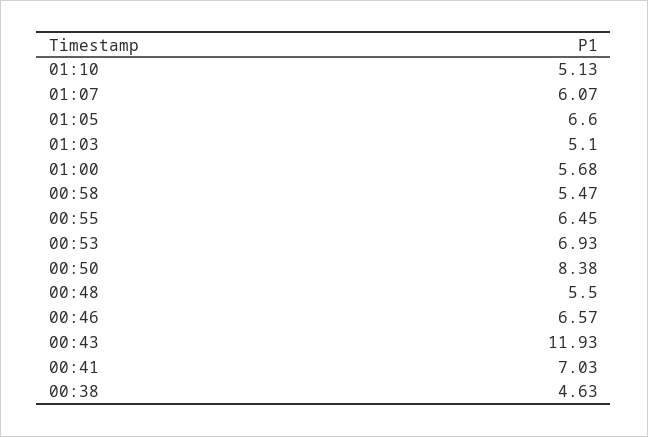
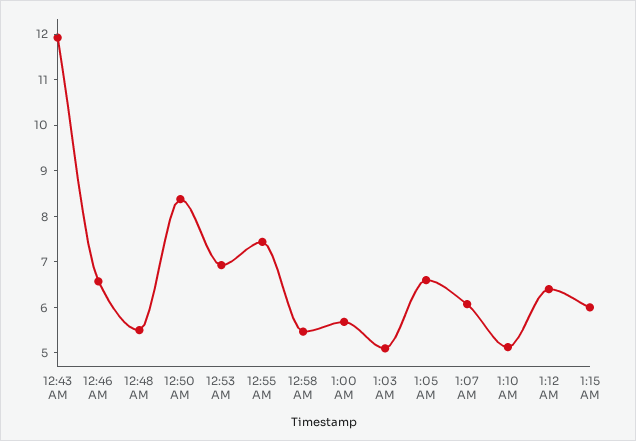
00:55: 6.45 -> 7.4
00:41: 7.03 -> none
00:38: 4.63 -> none
1:12 AM: none -> 6.4
1:15 AM: none -> 6

